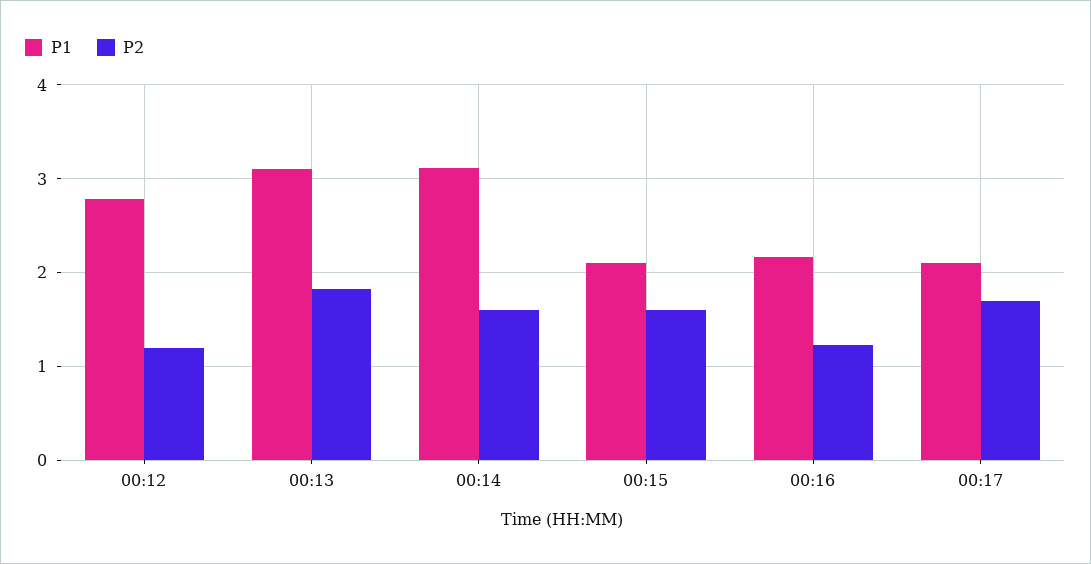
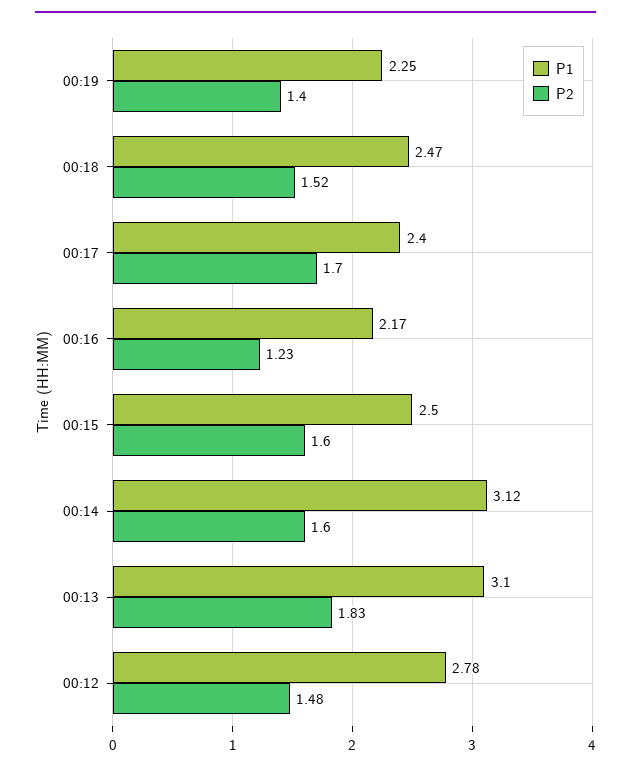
P2, 00:12: 1.2 -> 1.48
P1, 00:15: 2.1 -> 2.5
P1, 00:17: 2.1 -> 2.4
P1, 00:19: none -> 2.25
P2, 00:19: none -> 1.4
P1, 00:18: none -> 2.47
P2, 00:18: none -> 1.52

